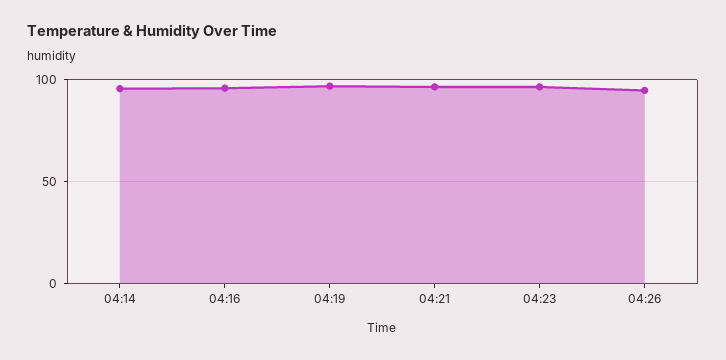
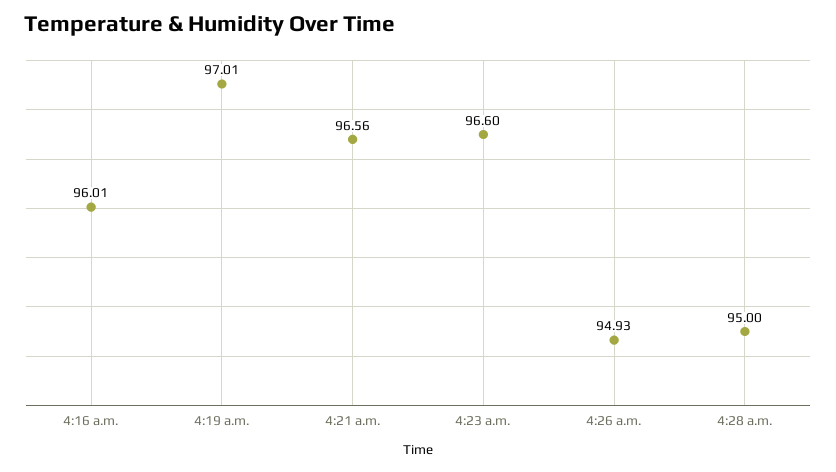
04:14: 95 -> none
4:28 a.m.: none -> 95

